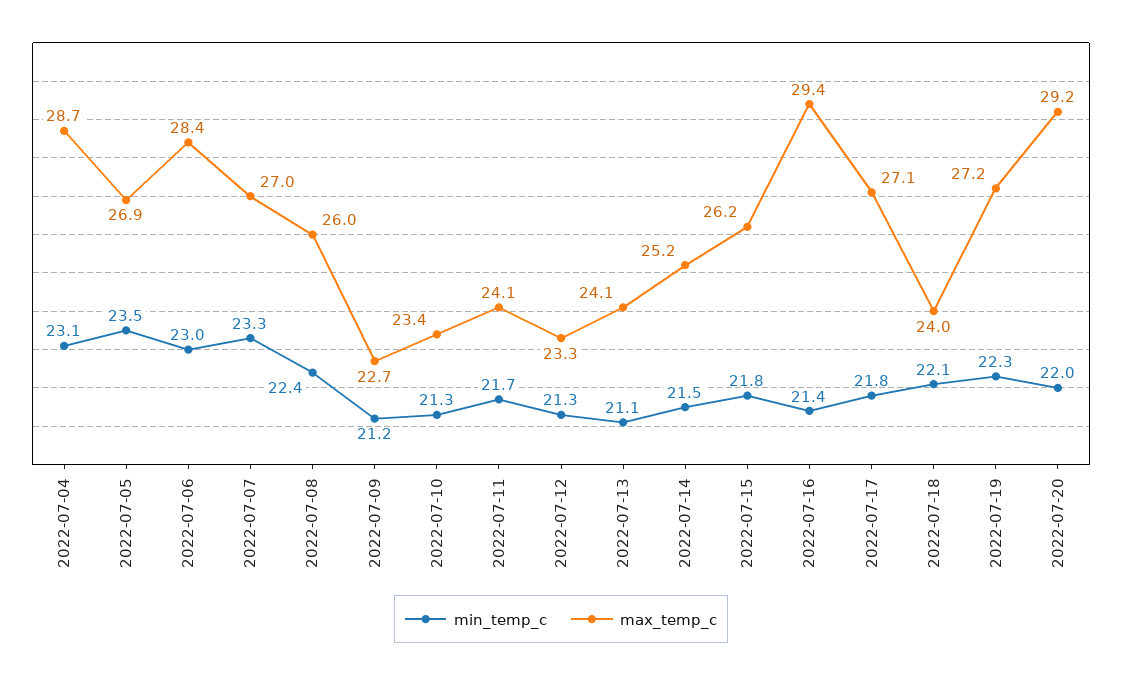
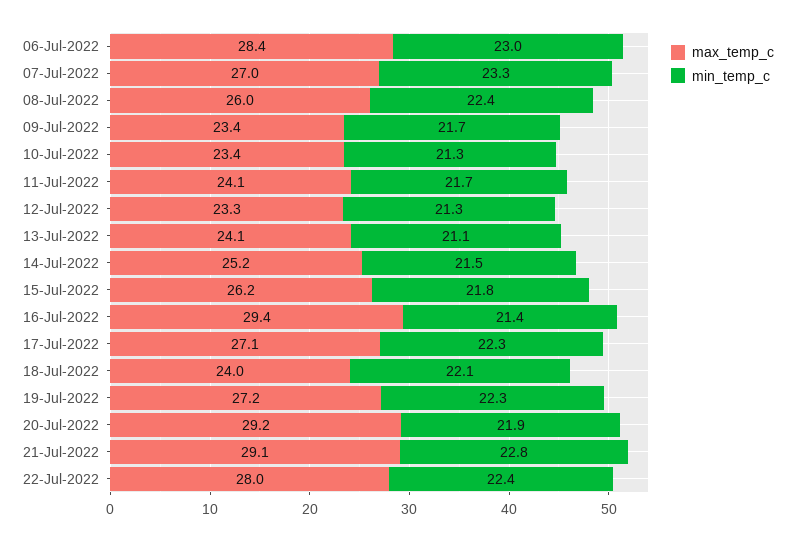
min_temp_c, 2022-07-04: 23.1 -> none
max_temp_c, 2022-07-04: 28.7 -> none
min_temp_c, 2022-07-05: 23.5 -> none
max_temp_c, 2022-07-05: 26.9 -> none
min_temp_c, 2022-07-09: 21.2 -> 21.7
max_temp_c, 2022-07-09: 22.7 -> 23.4
min_temp_c, 2022-07-17: 21.8 -> 22.3
min_temp_c, 2022-07-20: 22 -> 21.9
max_temp_c, 21-Jul-2022: none -> 29.1
min_temp_c, 21-Jul-2022: none -> 22.8
max_temp_c, 22-Jul-2022: none -> 28
min_temp_c, 22-Jul-2022: none -> 22.4

